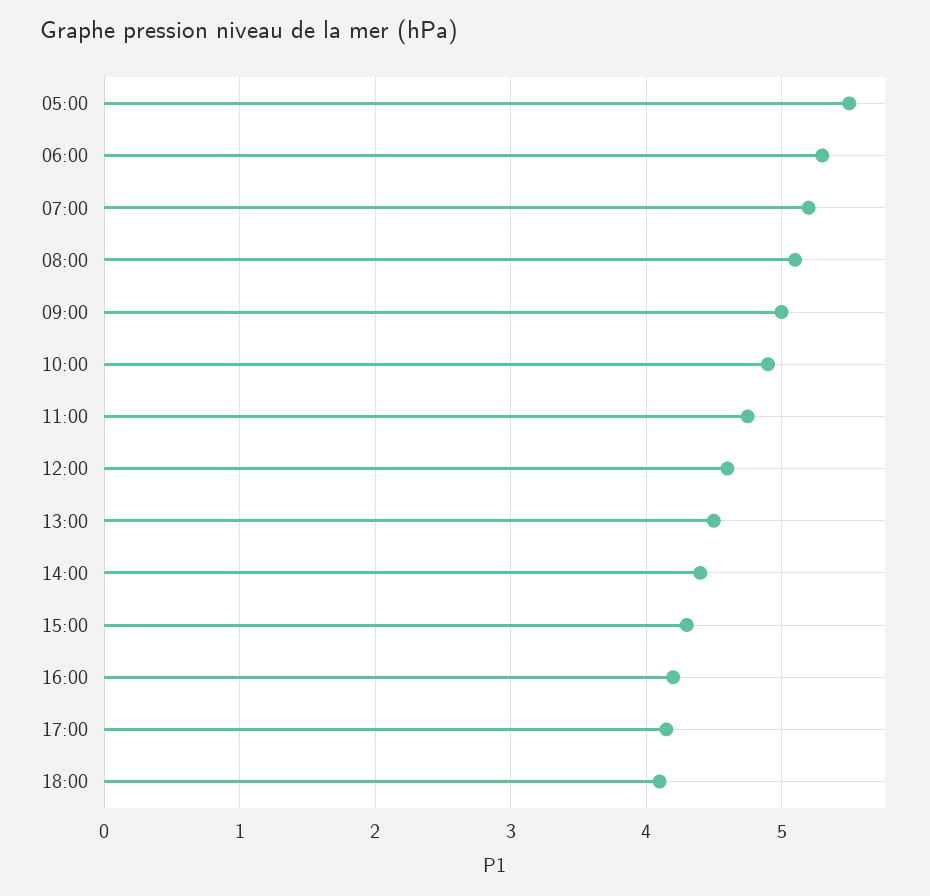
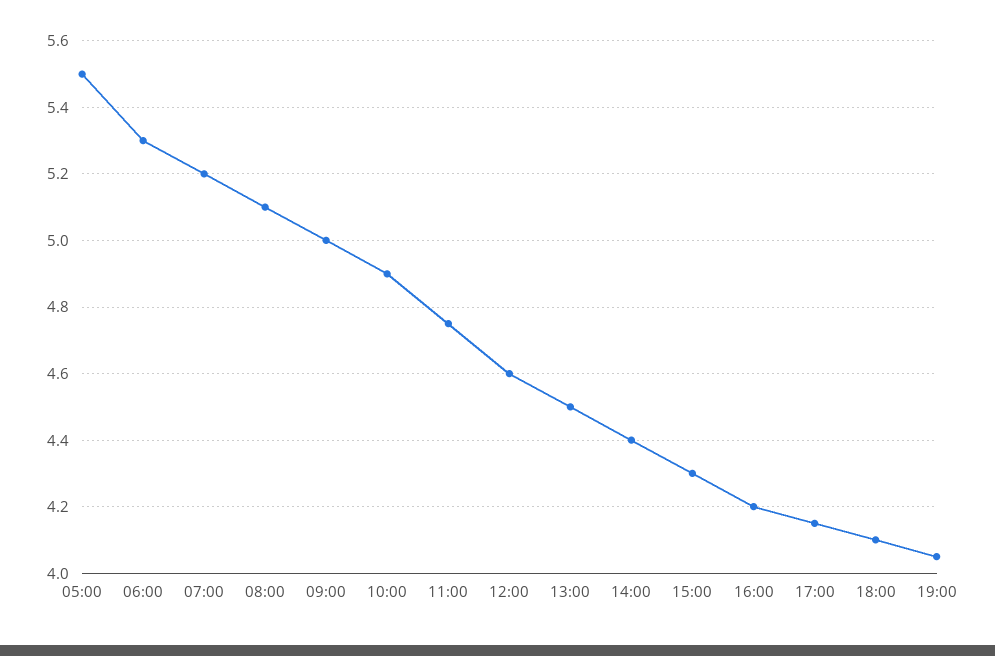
19:00: none -> 4.05

